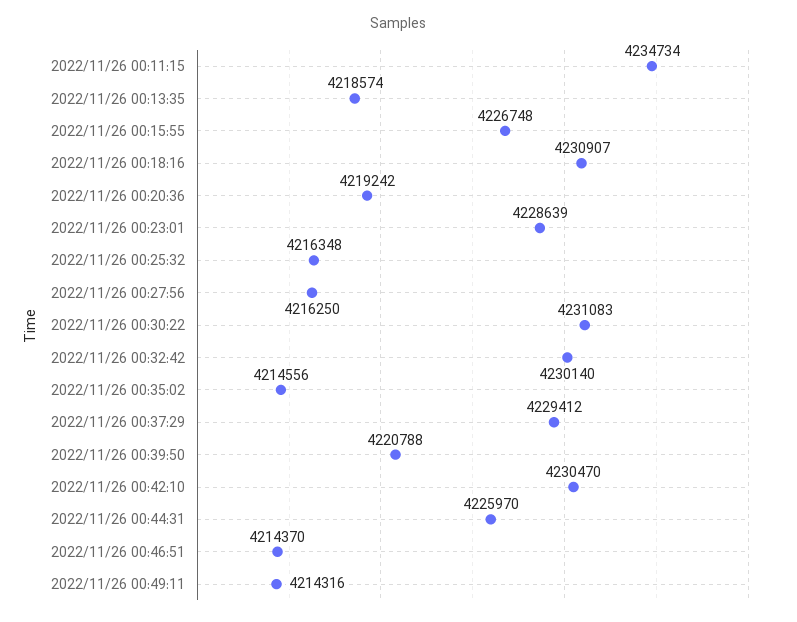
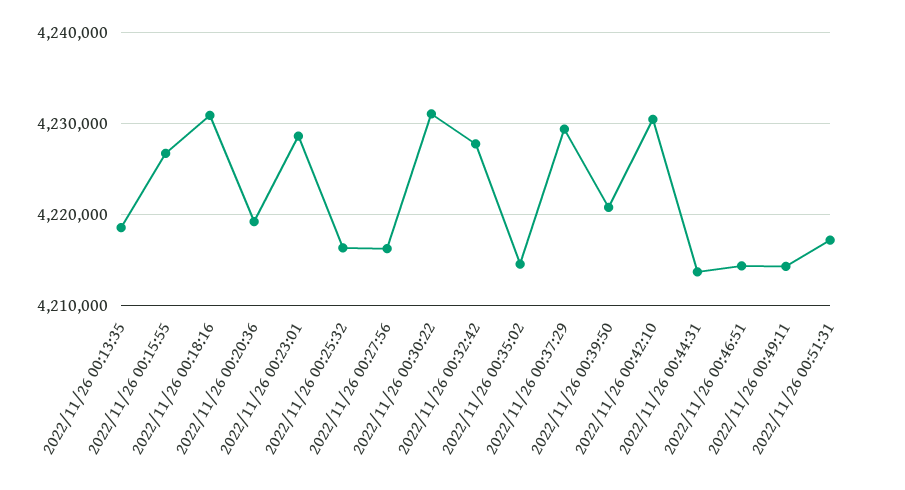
2022/11/26 00:11:15: 4234734 -> none
2022/11/26 00:32:42: 4230140 -> 4228000
2022/11/26 00:44:31: 4225970 -> 4214000
2022/11/26 00:51:31: none -> 4217000

